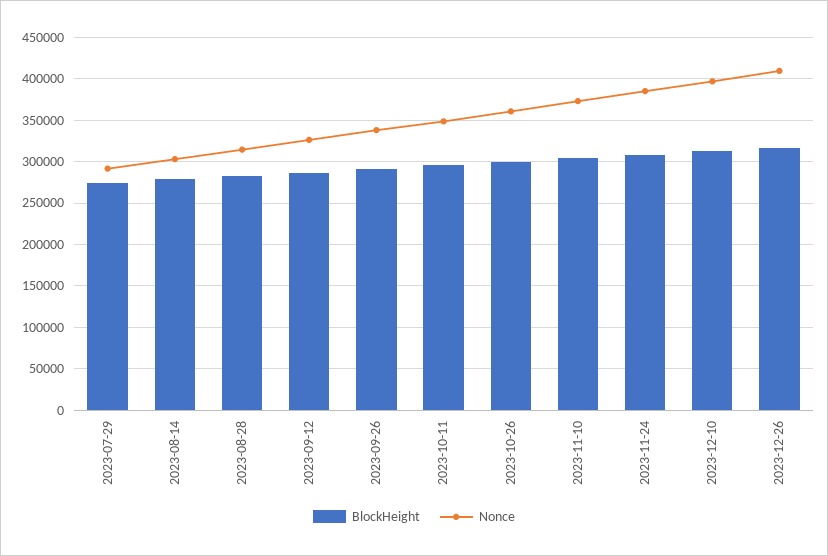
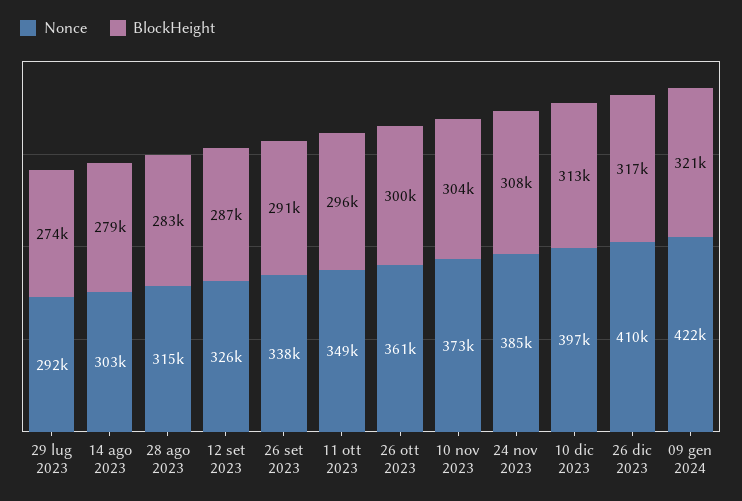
Nonce, 09 gen 2024: none -> 422000
BlockHeight, 09 gen 2024: none -> 321000

